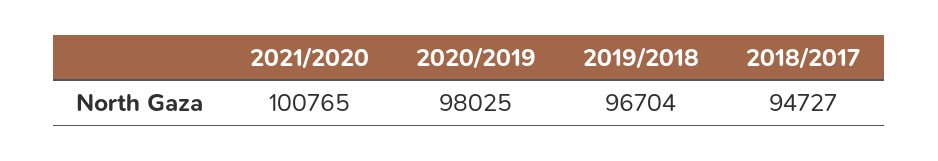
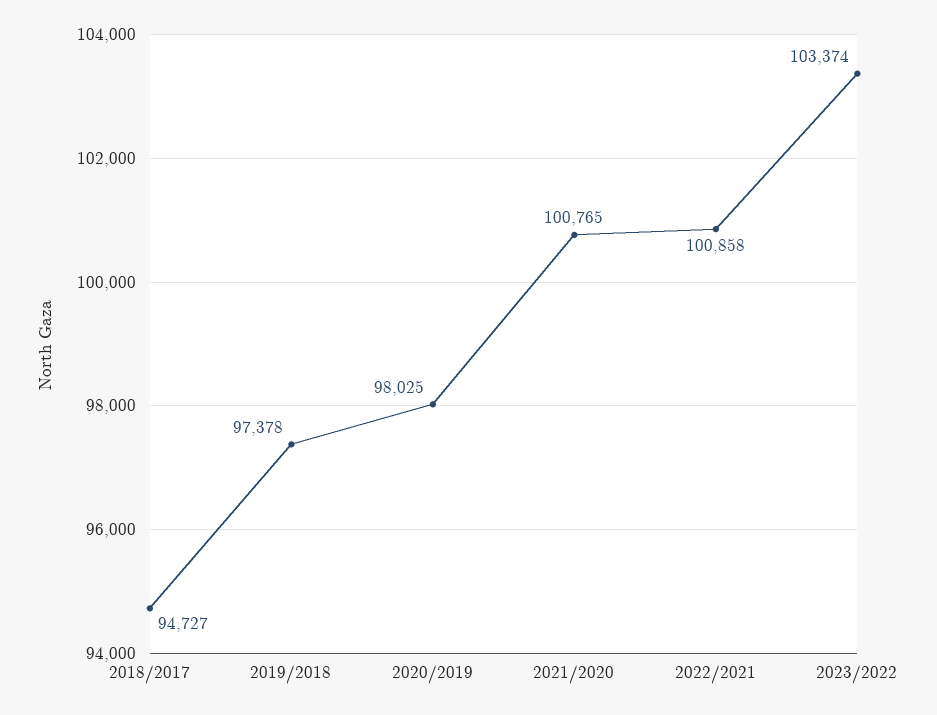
2019/2018: 96704 -> 97378
2022/2021: none -> 100858
2023/2022: none -> 103374

